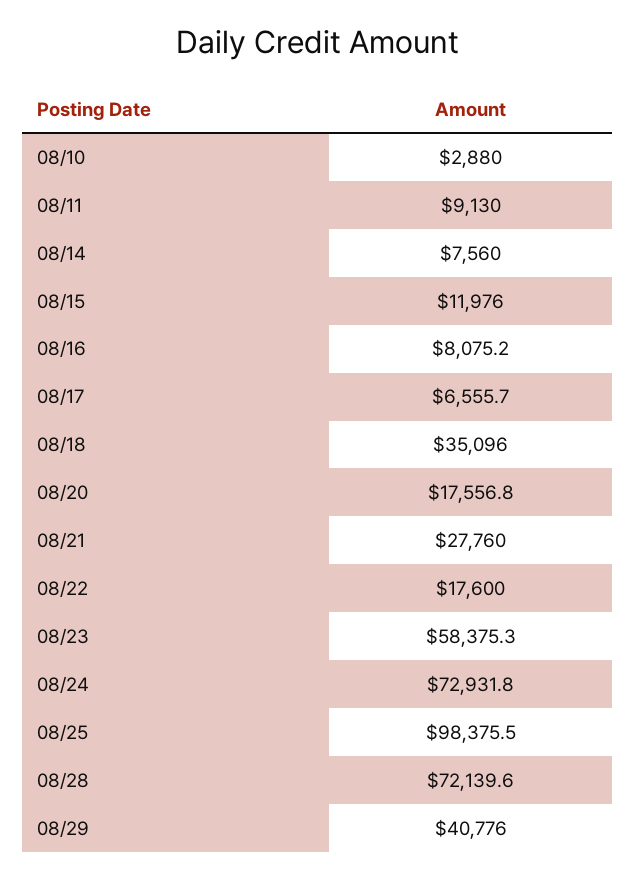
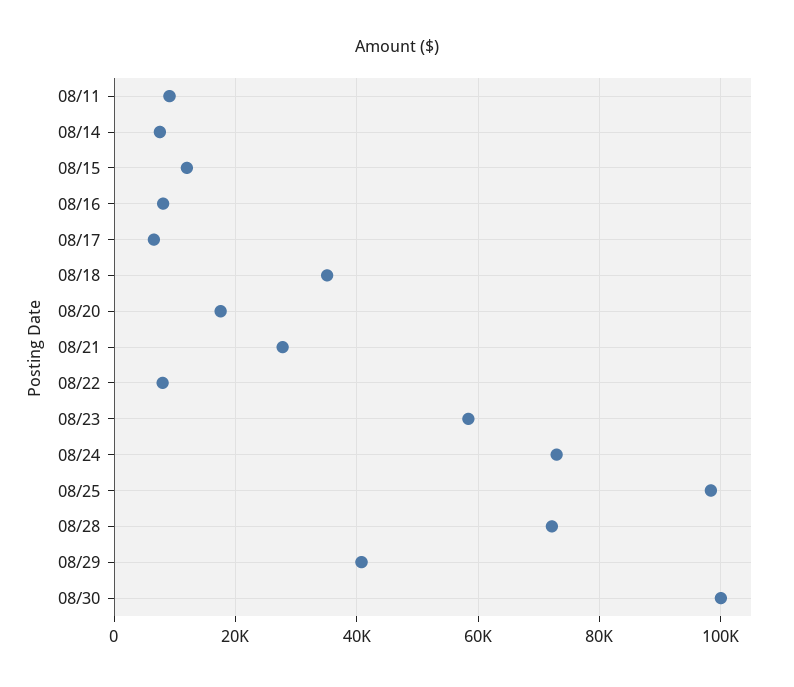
08/10: 2880 -> none
08/22: 17600 -> 8000
08/30: none -> 100000

